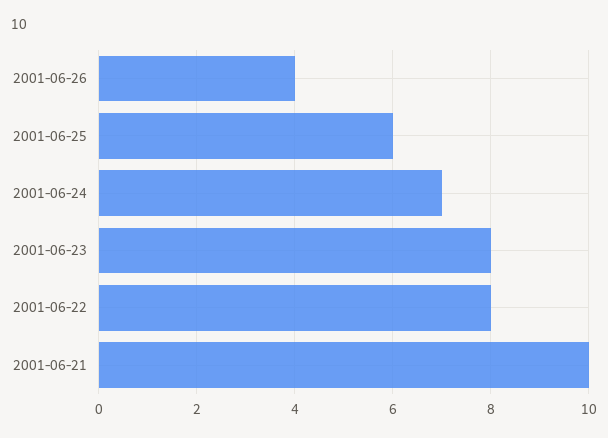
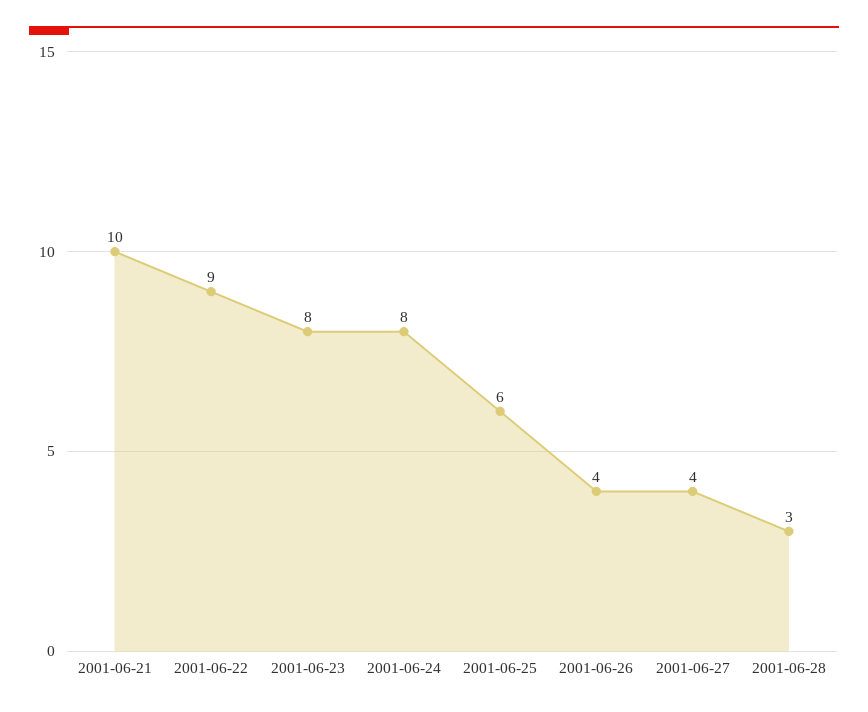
2001-06-24: 7 -> 8
2001-06-22: 8 -> 9
2001-06-27: none -> 4
2001-06-28: none -> 3

